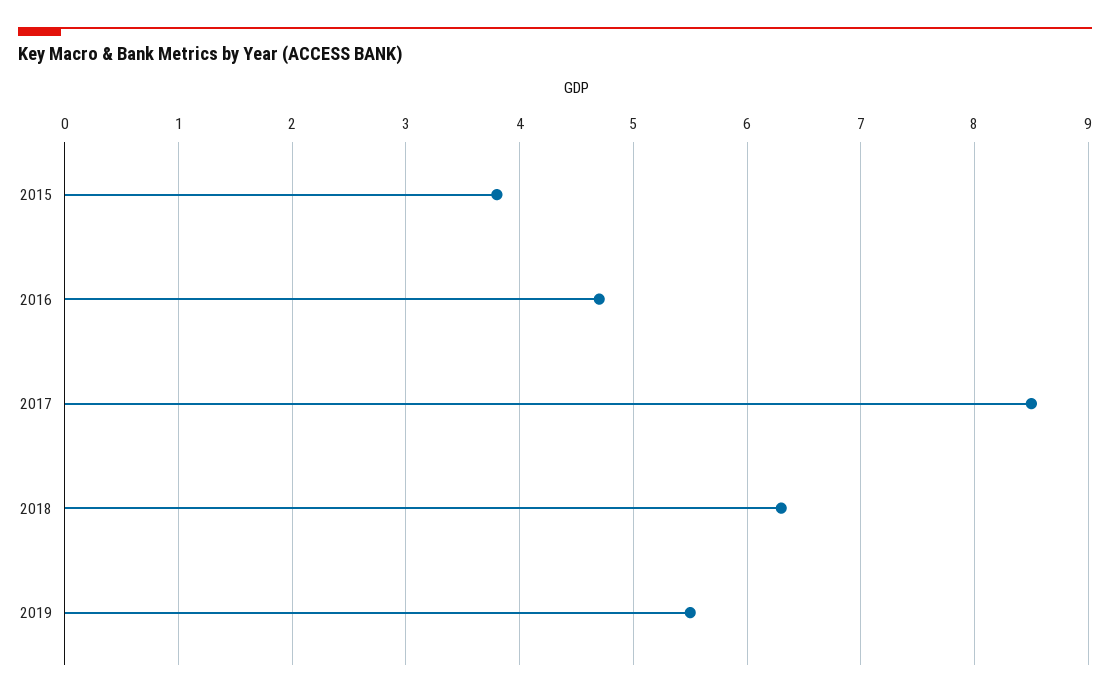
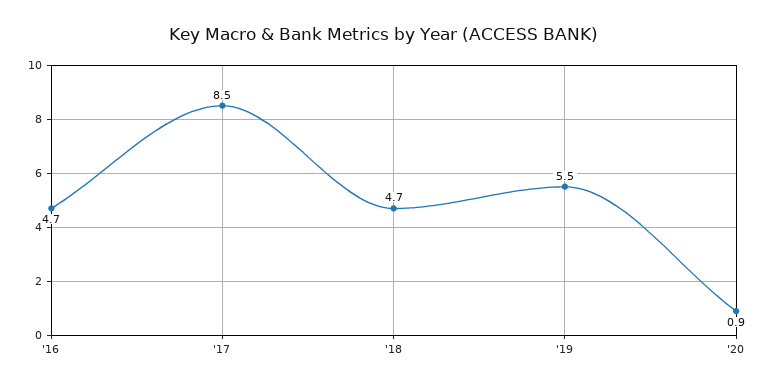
2015: 3.8 -> none
2018: 6.3 -> 4.7
'20: none -> 0.9

